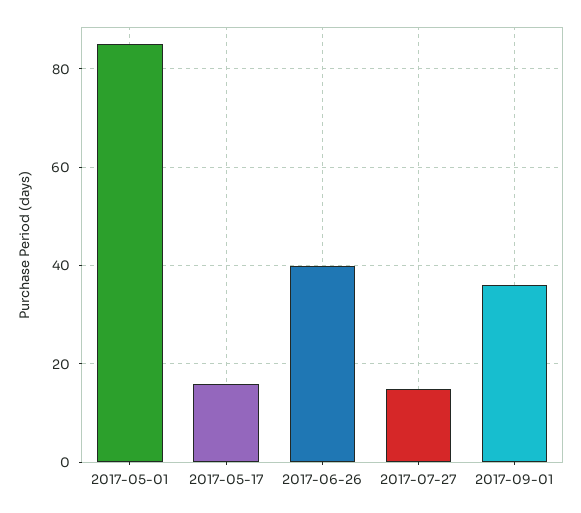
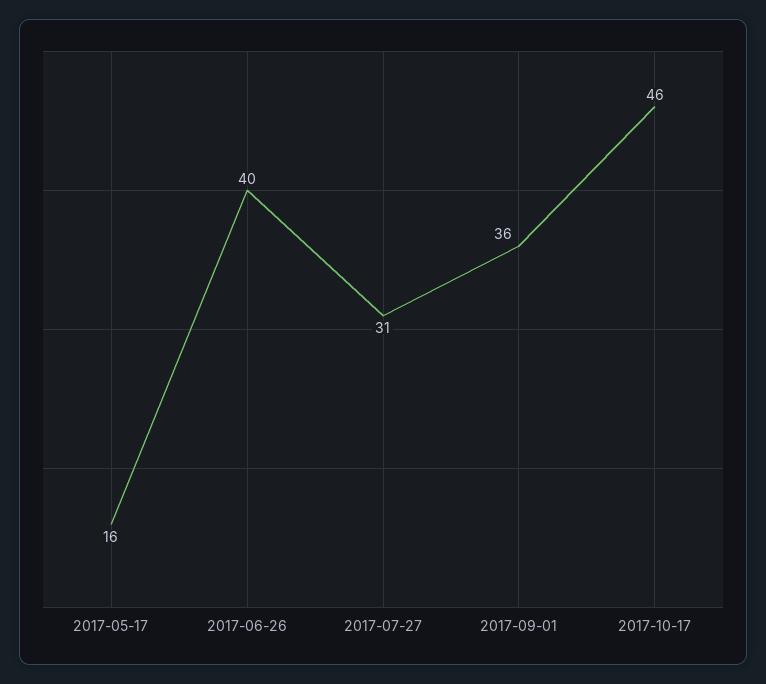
2017-05-01: 85 -> none
2017-07-27: 15 -> 31
2017-10-17: none -> 46

